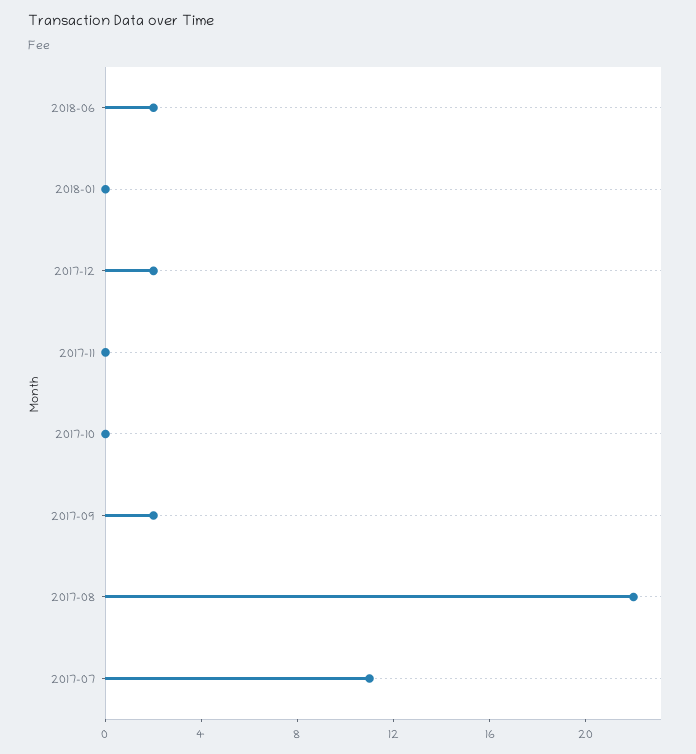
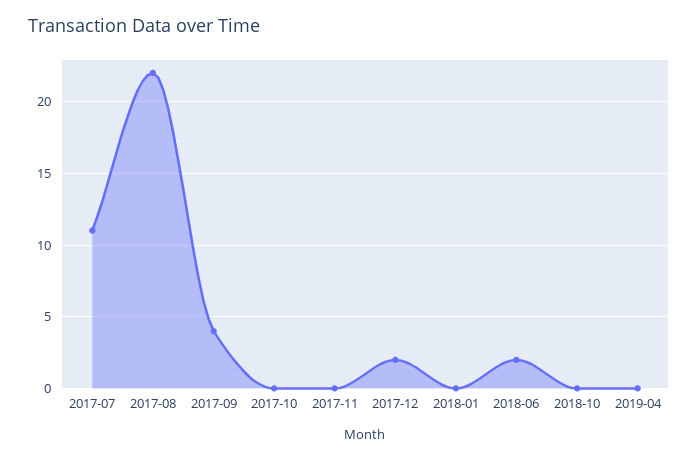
2017-09: 2 -> 4
2018-10: none -> 0
2019-04: none -> 0

